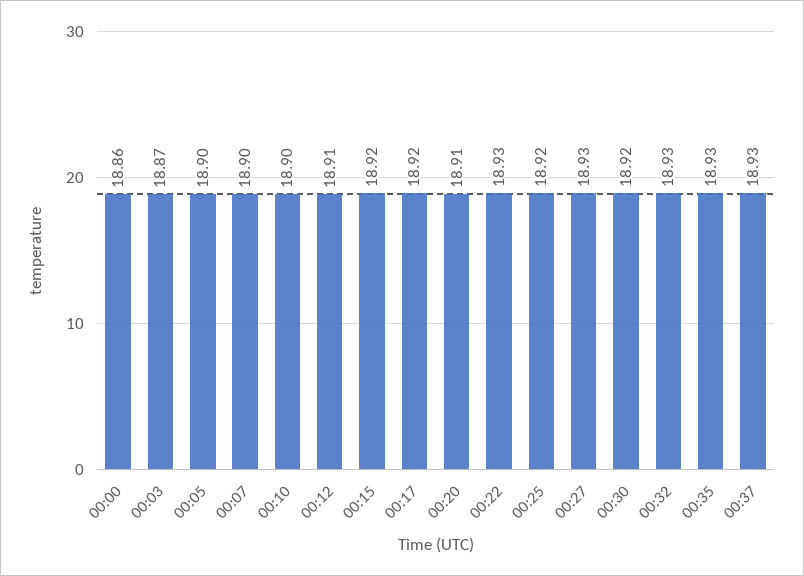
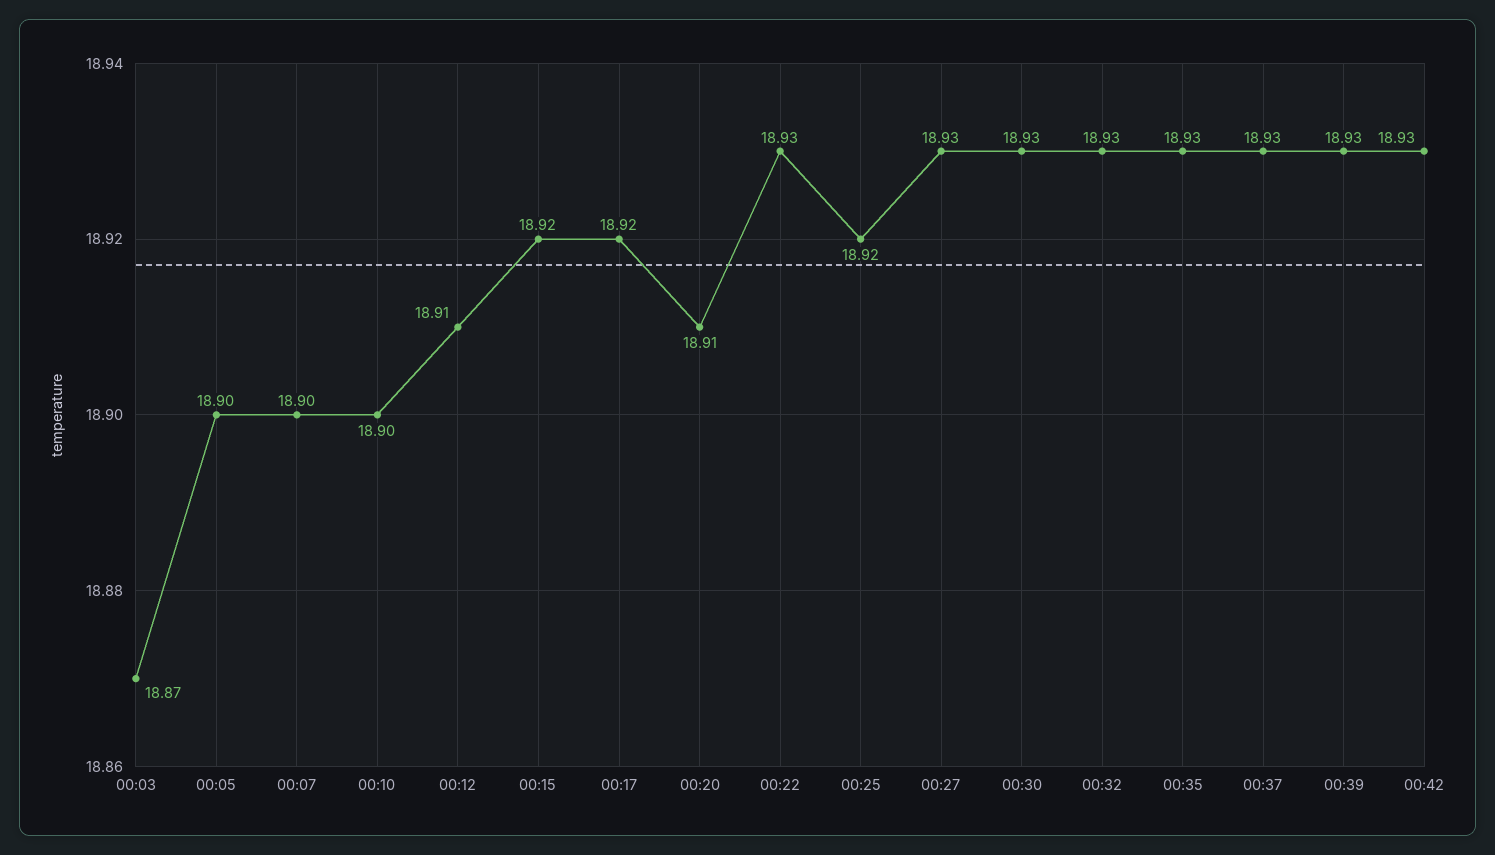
00:00: 18.86 -> none
00:30: 18.92 -> 18.93
00:39: none -> 18.93
00:42: none -> 18.93

